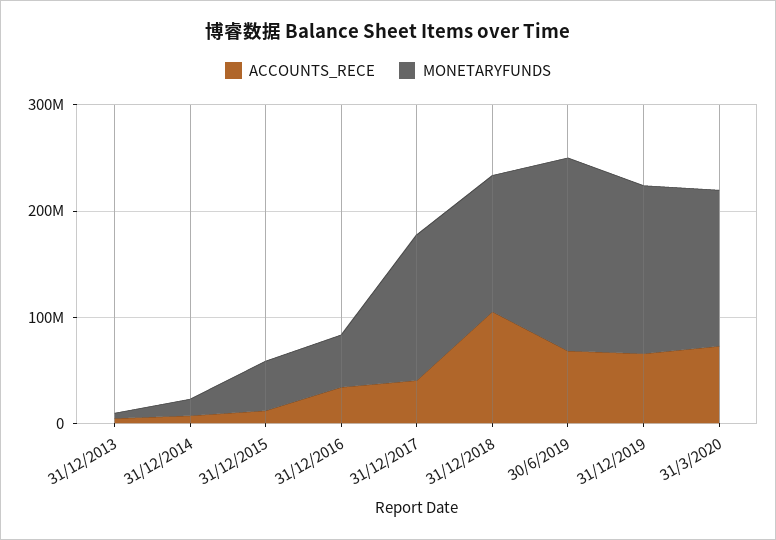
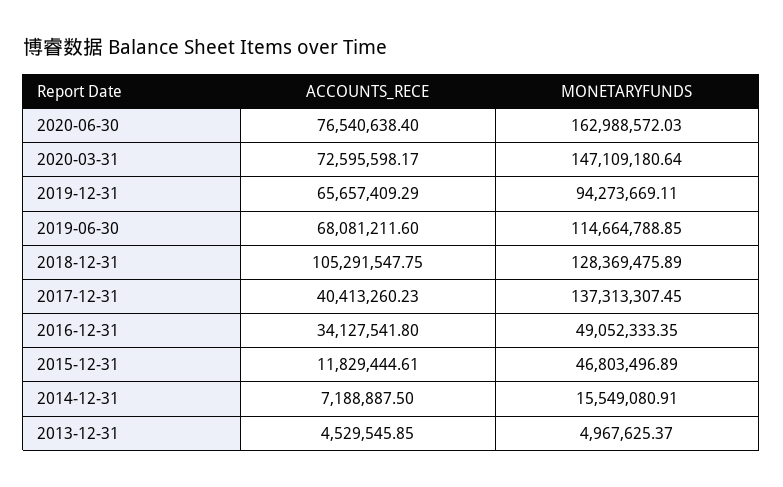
MONETARYFUNDS, 30/6/2019: 180000000 -> 114664788.85
MONETARYFUNDS, 31/12/2019: 160000000 -> 94273669.11
ACCOUNTS_RECE, 2020-06-30: none -> 76540638.4
MONETARYFUNDS, 2020-06-30: none -> 162988572.03

